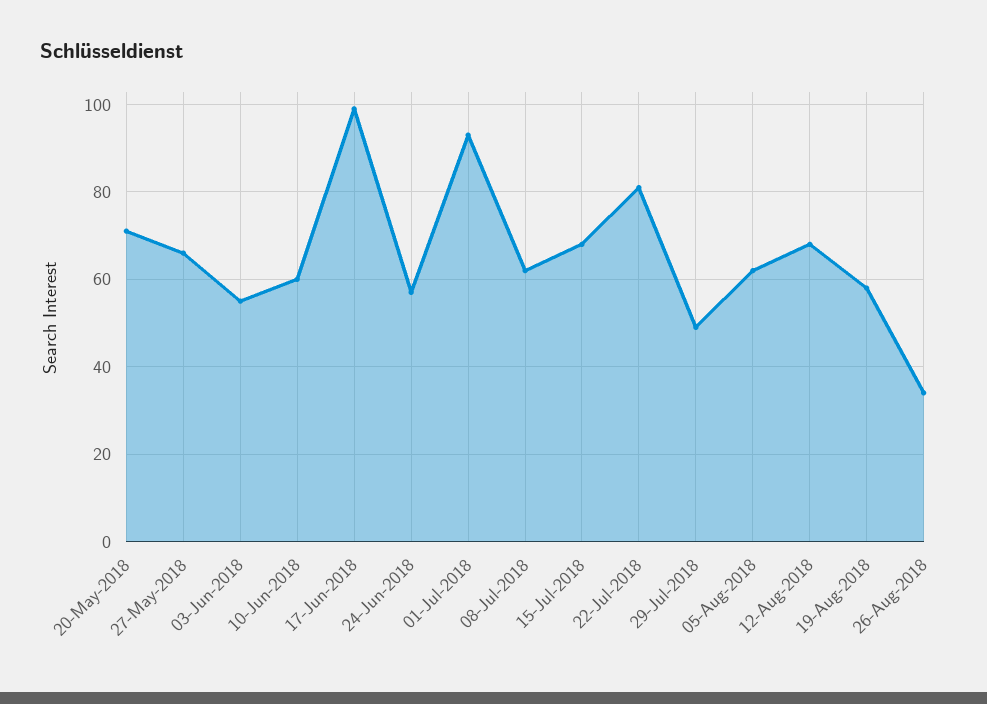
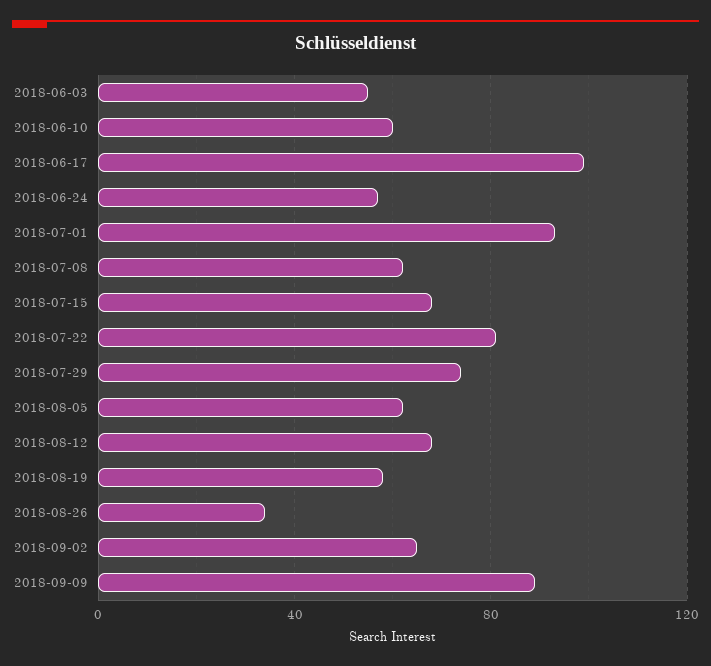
20-May-2018: 70 -> none
27-May-2018: 65 -> none
29-Jul-2018: 50 -> 75
2018-09-02: none -> 65
2018-09-09: none -> 90

